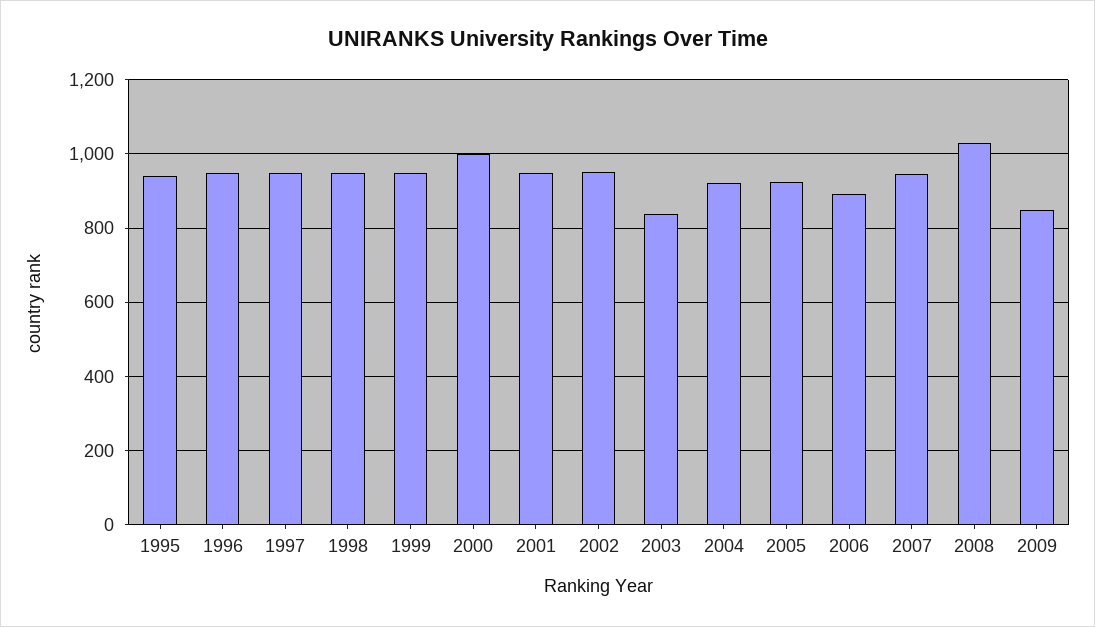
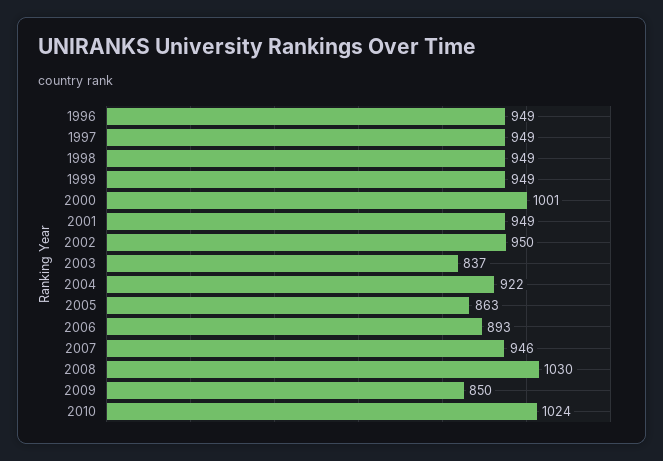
1995: 940 -> none
2005: 920 -> 863
2010: none -> 1024

